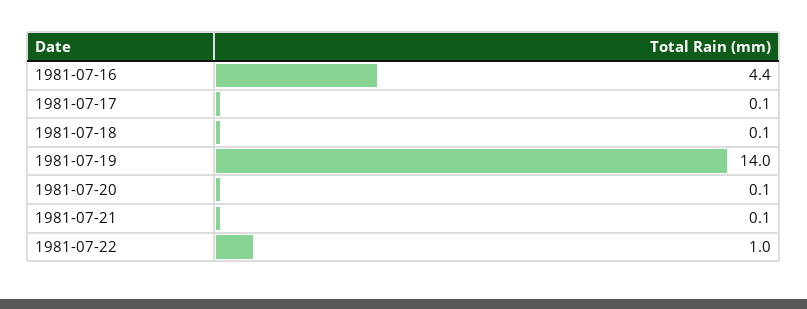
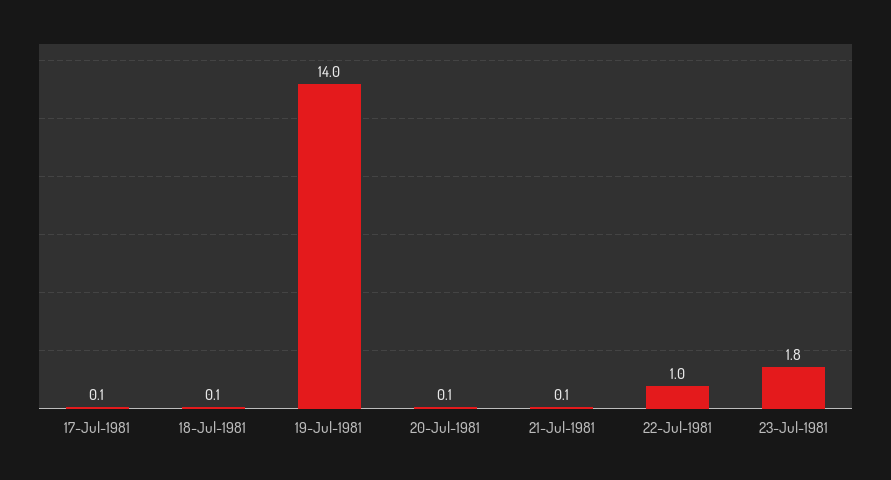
1981-07-16: 4.4 -> none
23-Jul-1981: none -> 1.8

